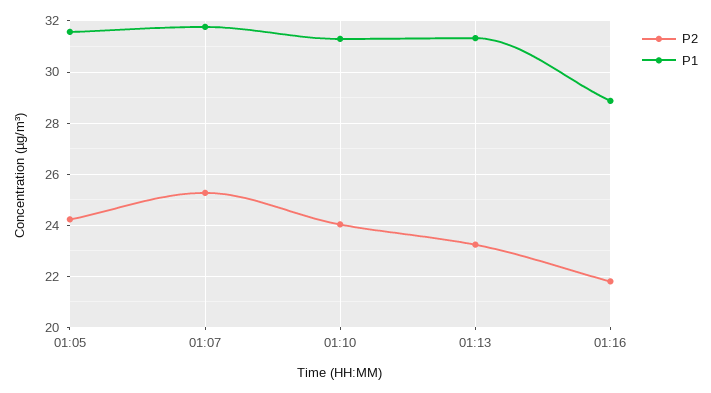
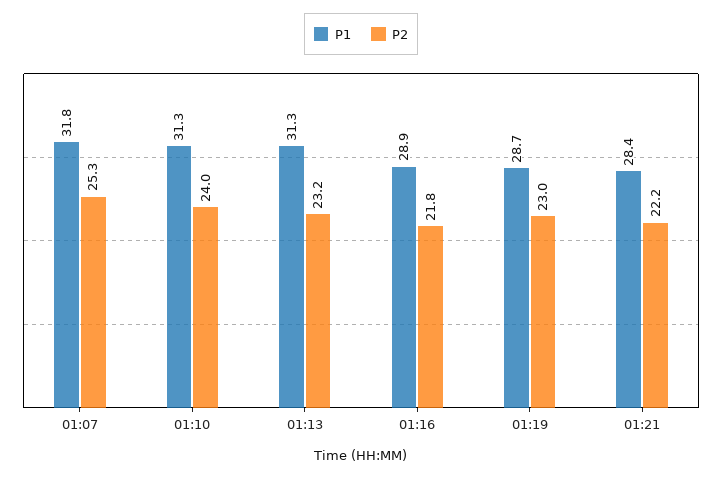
P2, 01:05: 24.25 -> none
P1, 01:05: 31.5 -> none
P1, 01:19: none -> 28.7
P2, 01:19: none -> 23
P1, 01:21: none -> 28.4
P2, 01:21: none -> 22.2

